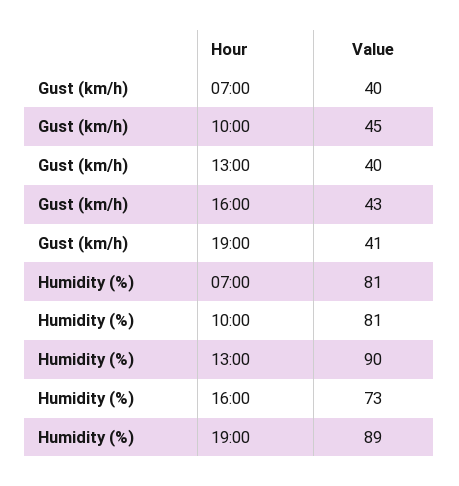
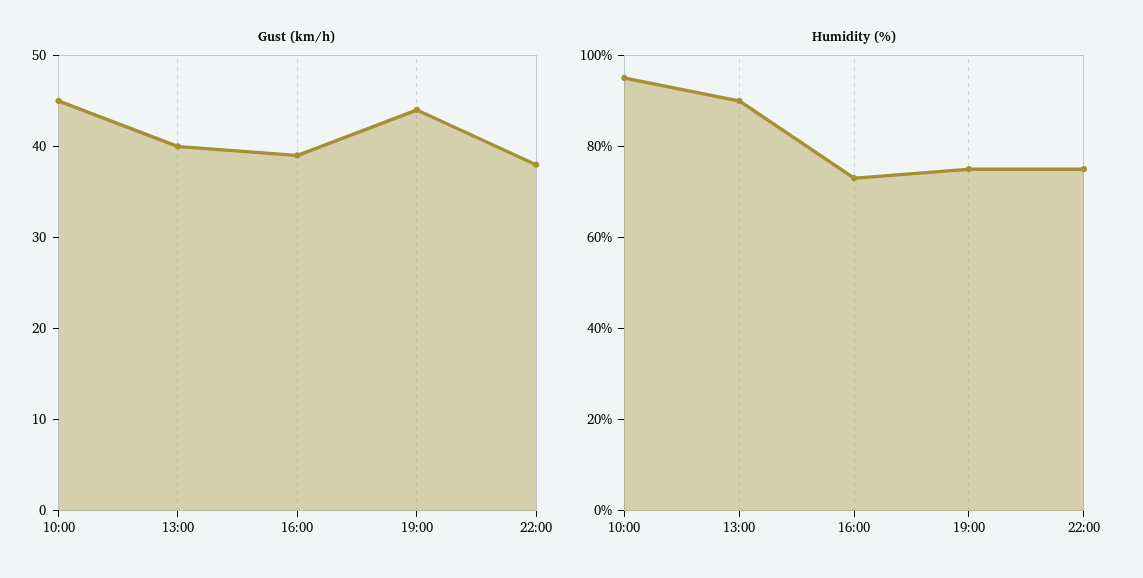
Gust (km/h), 07:00: 40 -> none
Gust (km/h), 16:00: 43 -> 39
Gust (km/h), 19:00: 41 -> 44
Humidity (%), 07:00: 81 -> none
Humidity (%), 10:00: 81 -> 95
Humidity (%), 19:00: 89 -> 75
Gust (km/h), 22:00: none -> 38
Humidity (%), 22:00: none -> 75

